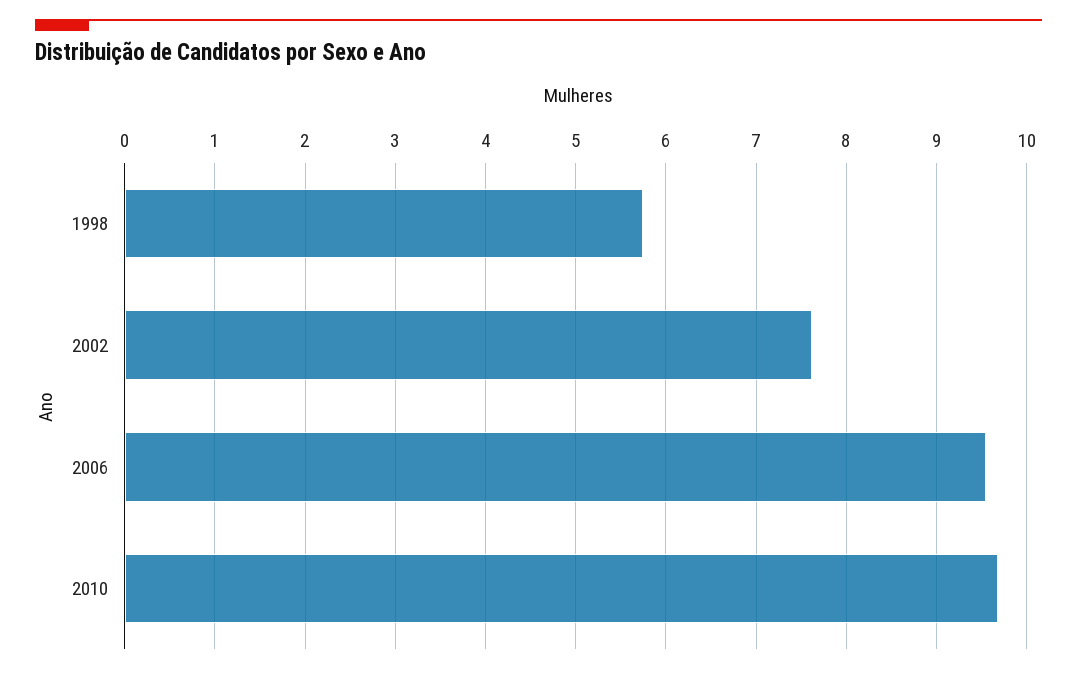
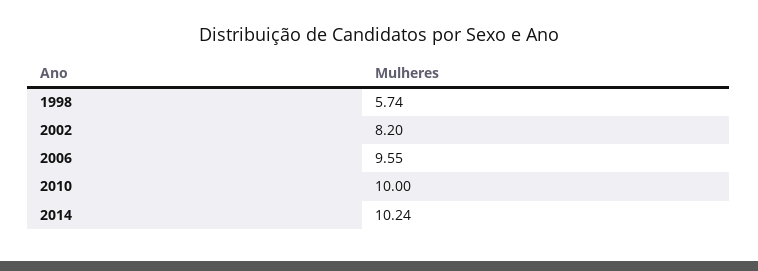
2002: 7.6 -> 8.2
2010: 9.7 -> 10
2014: none -> 10.24

